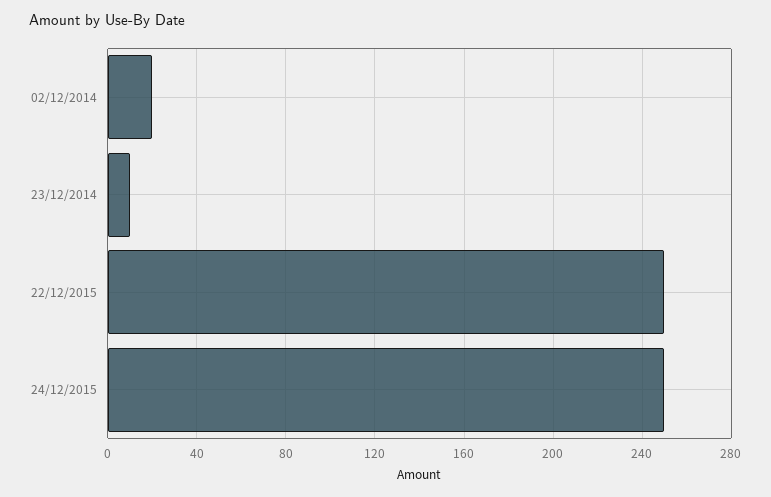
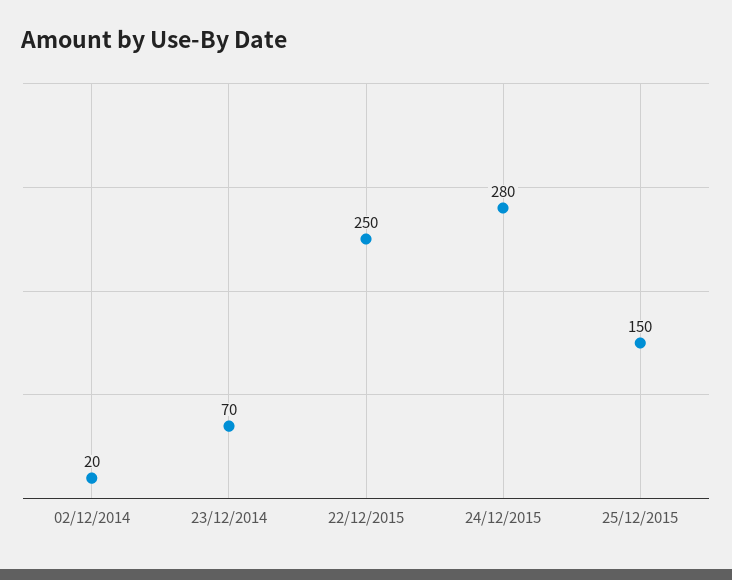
23/12/2014: 10 -> 70
24/12/2015: 250 -> 280
25/12/2015: none -> 150

